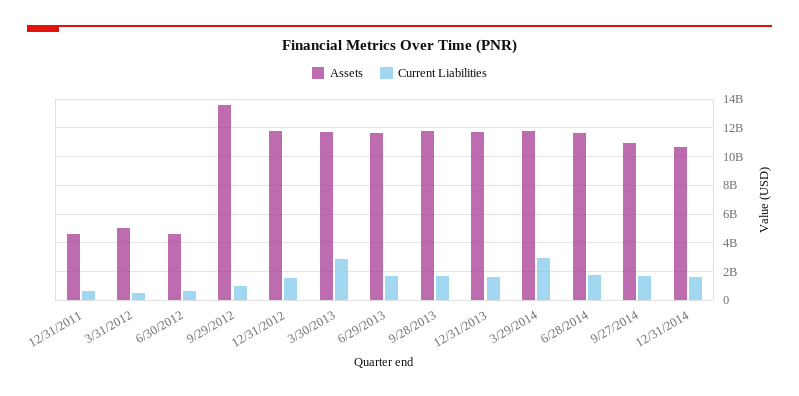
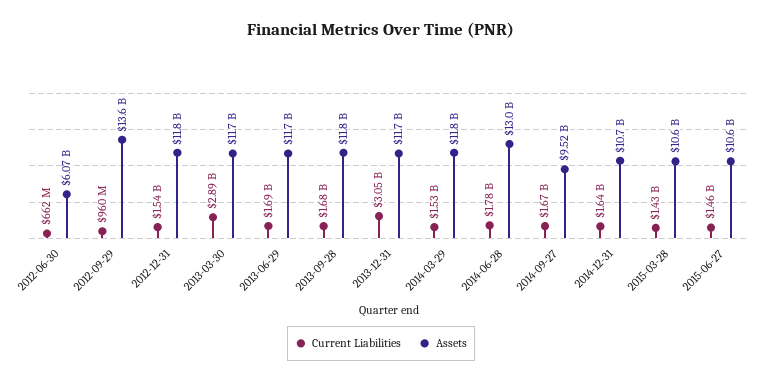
Assets, 12/31/2011: 4500000000 -> none
Current Liabilities, 12/31/2011: 500000000 -> none
Assets, 3/31/2012: 5000000000 -> none
Current Liabilities, 3/31/2012: 500000000 -> none
Assets, 6/30/2012: 4500000000 -> 6070000000
Current Liabilities, 12/31/2013: 1500000000 -> 3050000000
Current Liabilities, 3/29/2014: 3000000000 -> 1530000000
Assets, 6/28/2014: 11500000000 -> 13000000000
Assets, 9/27/2014: 11000000000 -> 9520000000
Current Liabilities, 2015-03-28: none -> 1430000000
Assets, 2015-03-28: none -> 10600000000
Current Liabilities, 2015-06-27: none -> 1460000000
Assets, 2015-06-27: none -> 10600000000

